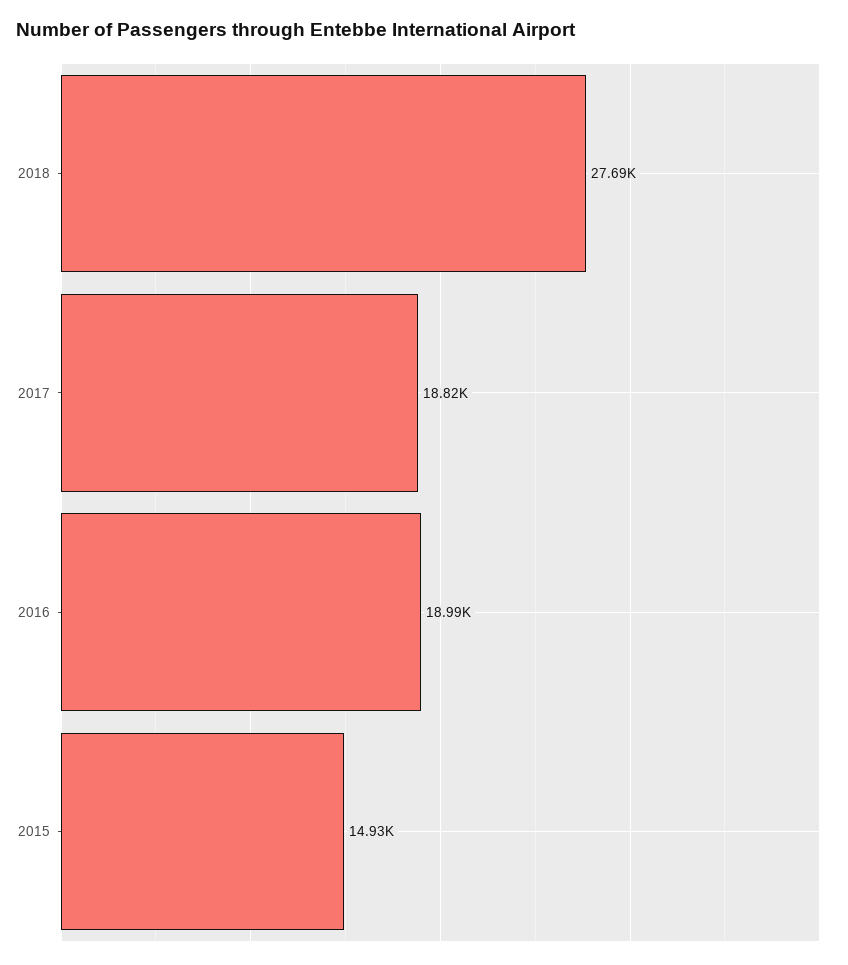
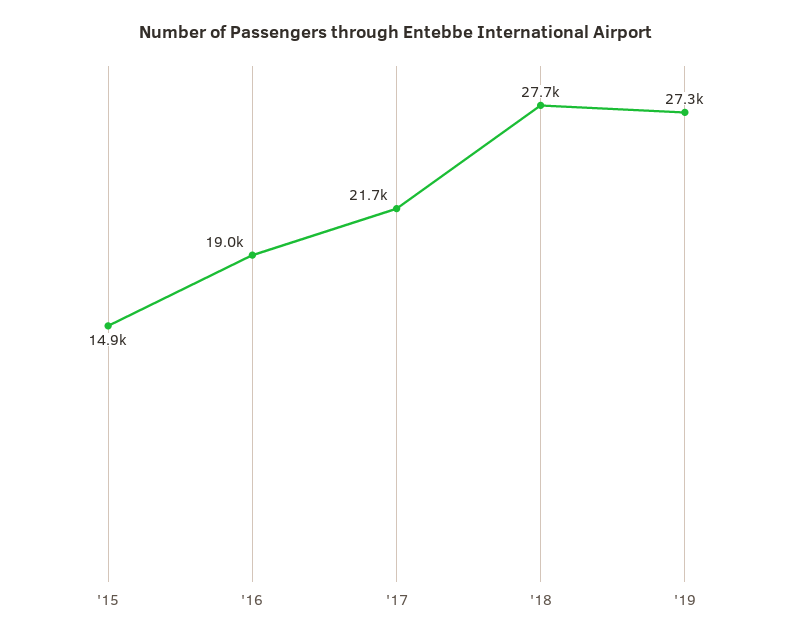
2017: 18820 -> 21700
'19: none -> 27300

